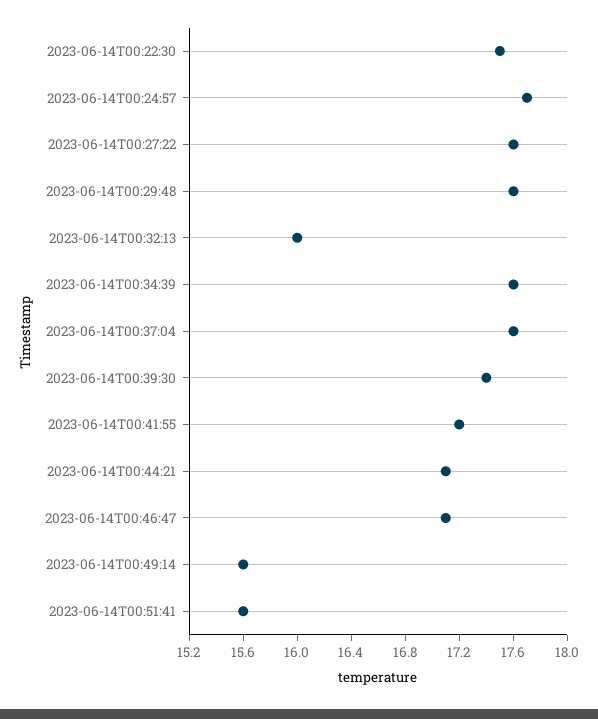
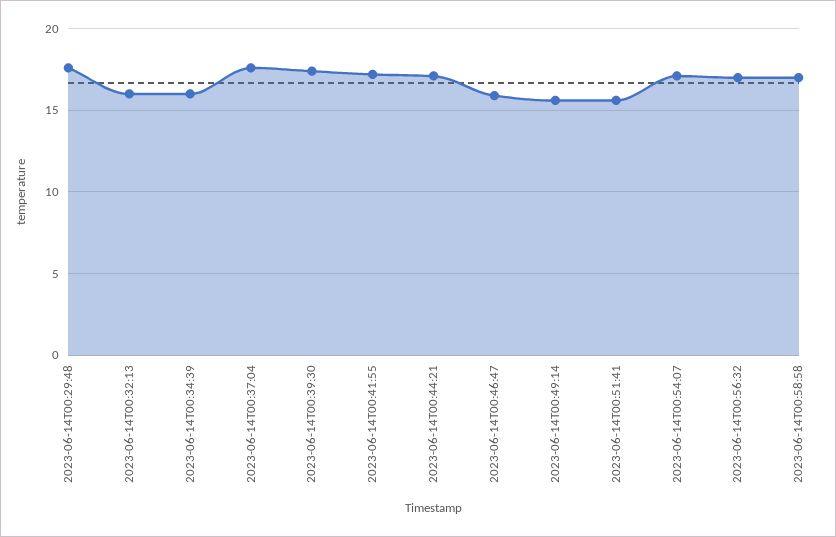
2023-06-14T00:22:30: 17.5 -> none
2023-06-14T00:24:57: 17.7 -> none
2023-06-14T00:27:22: 17.6 -> none
2023-06-14T00:34:39: 17.6 -> 16
2023-06-14T00:46:47: 17.1 -> 16
2023-06-14T00:54:07: none -> 17
2023-06-14T00:56:32: none -> 17
2023-06-14T00:58:58: none -> 17

